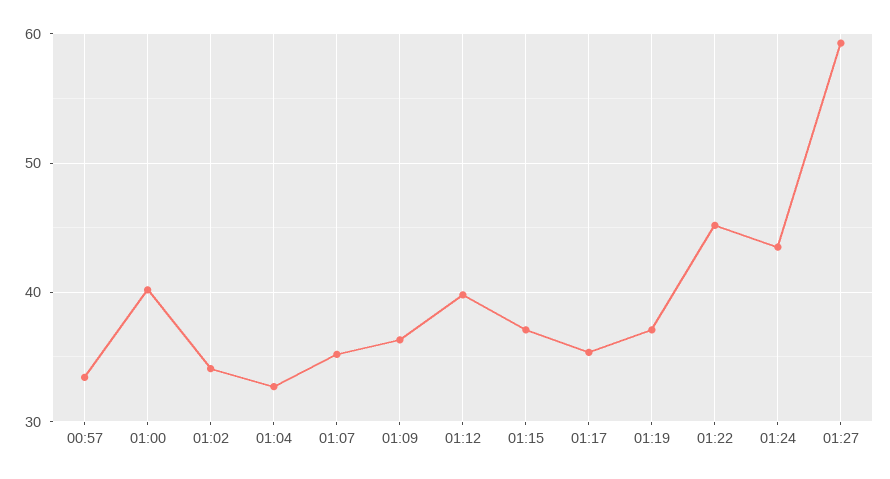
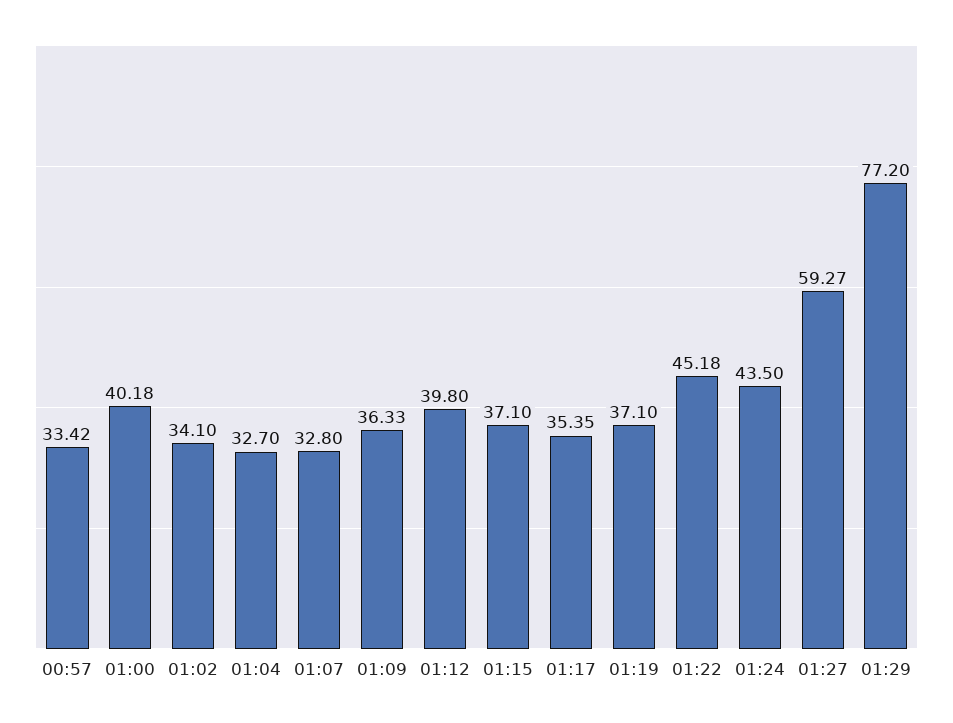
01:07: 35 -> 32.8
01:29: none -> 77.2

